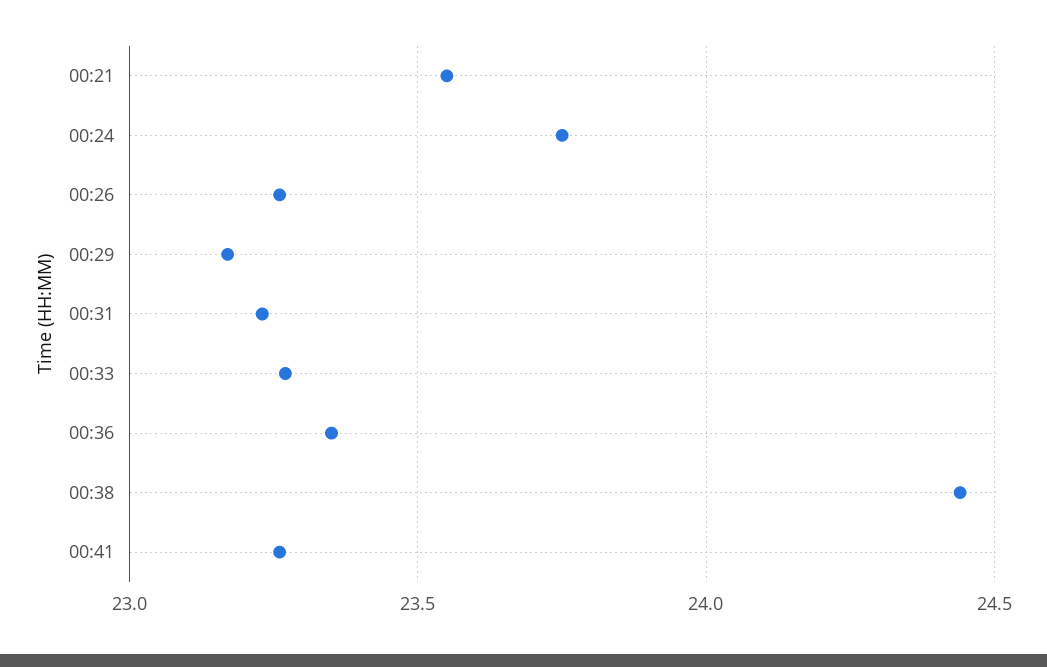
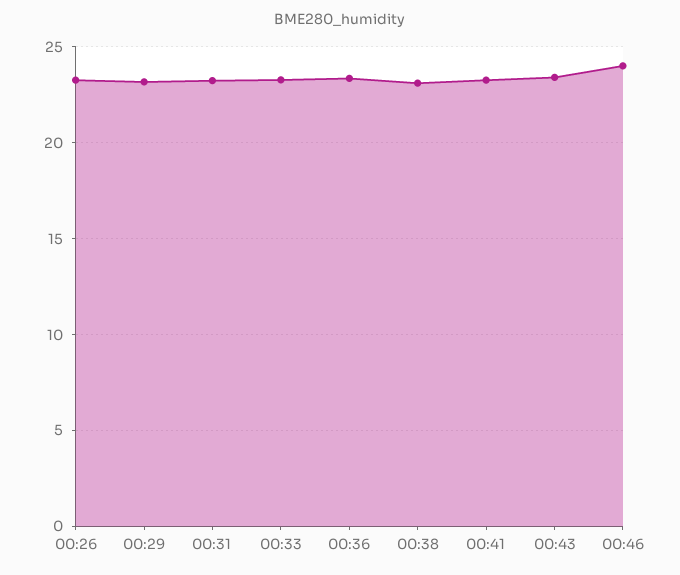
00:21: 23.55 -> none
00:24: 23.75 -> none
00:38: 24.45 -> 23
00:43: none -> 23.5
00:46: none -> 24

